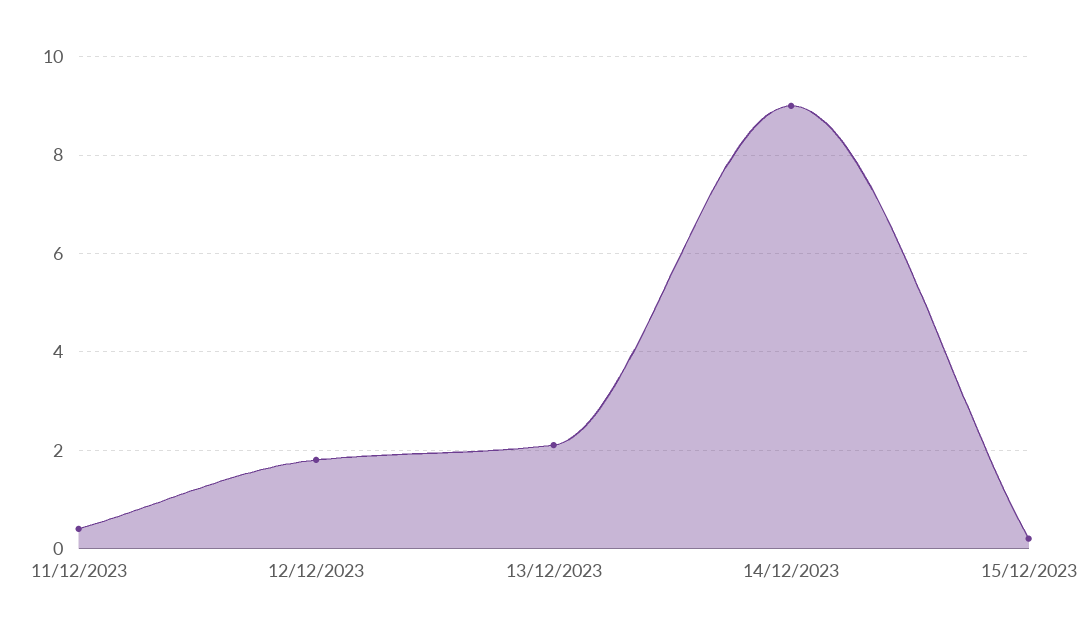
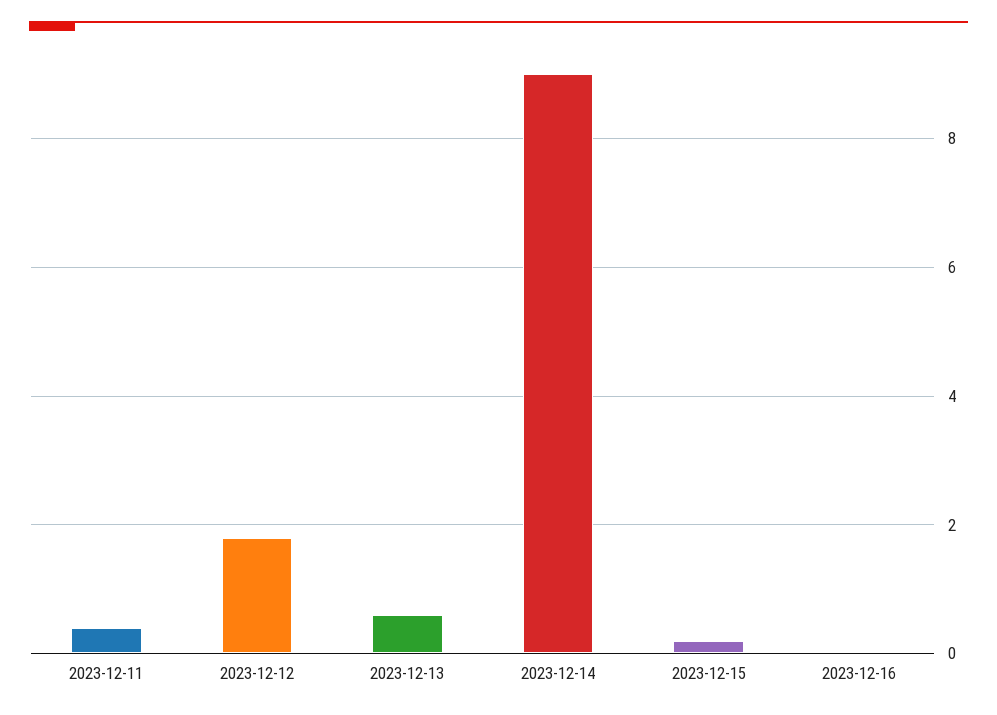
13/12/2023: 2 -> 0.5
2023-12-16: none -> 0

